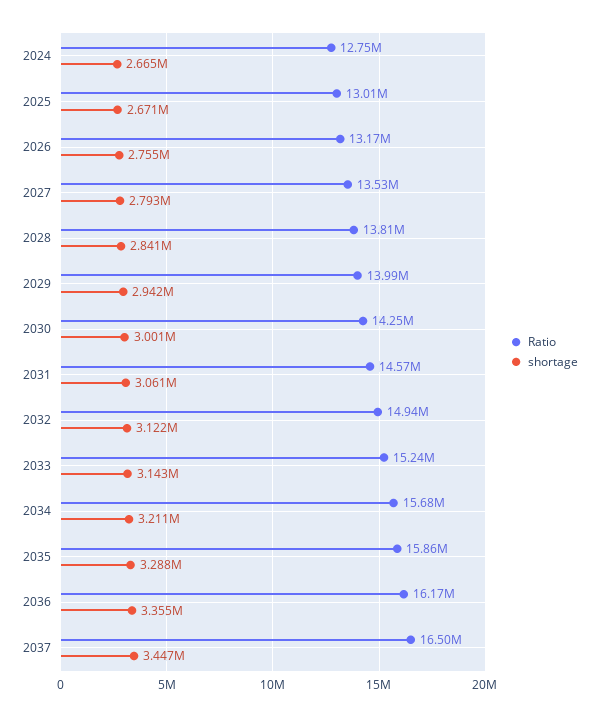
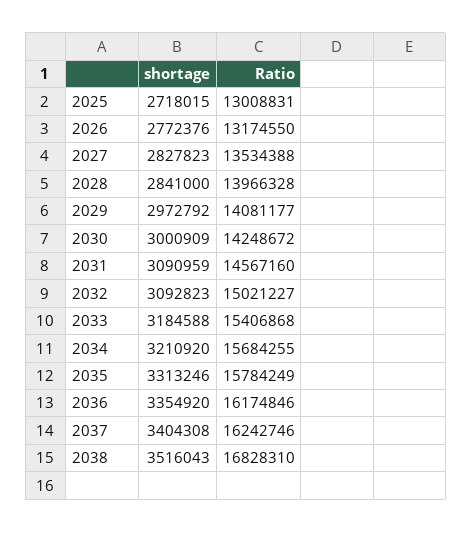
Ratio, 2024: 12750000 -> none
shortage, 2024: 2665000 -> none
shortage, 2025: 2671000 -> 2718015
shortage, 2026: 2755000 -> 2772376
shortage, 2027: 2793000 -> 2827823
Ratio, 2028: 13810000 -> 13966328
Ratio, 2029: 13990000 -> 14081177
shortage, 2029: 2942000 -> 2972792
shortage, 2031: 3061000 -> 3090959
Ratio, 2032: 14940000 -> 15021227
shortage, 2032: 3122000 -> 3092823
Ratio, 2033: 15240000 -> 15406868
shortage, 2033: 3143000 -> 3184588
Ratio, 2035: 15860000 -> 15784249
shortage, 2035: 3288000 -> 3313246
Ratio, 2037: 16500000 -> 16242746
shortage, 2037: 3447000 -> 3404308
shortage, 2038: none -> 3516043
Ratio, 2038: none -> 16828310

